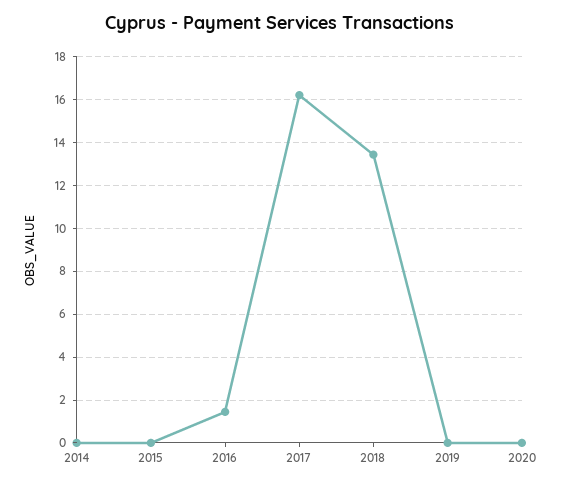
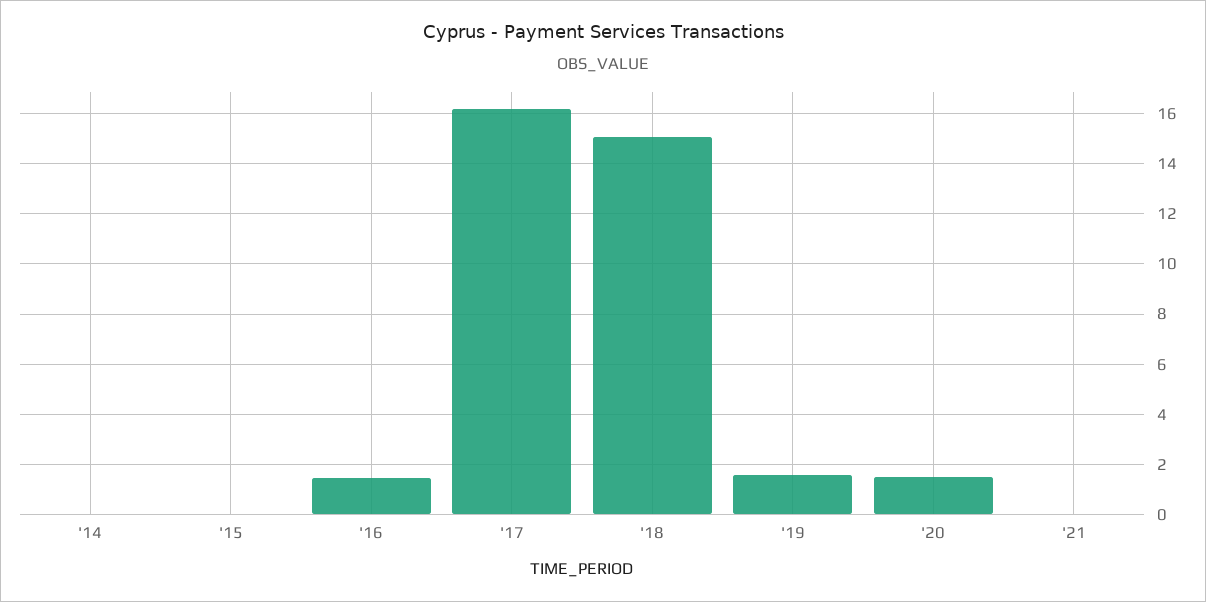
2018: 13.5 -> 15
2019: 0 -> 1.5
2020: 0 -> 1.5
'21: none -> 0

